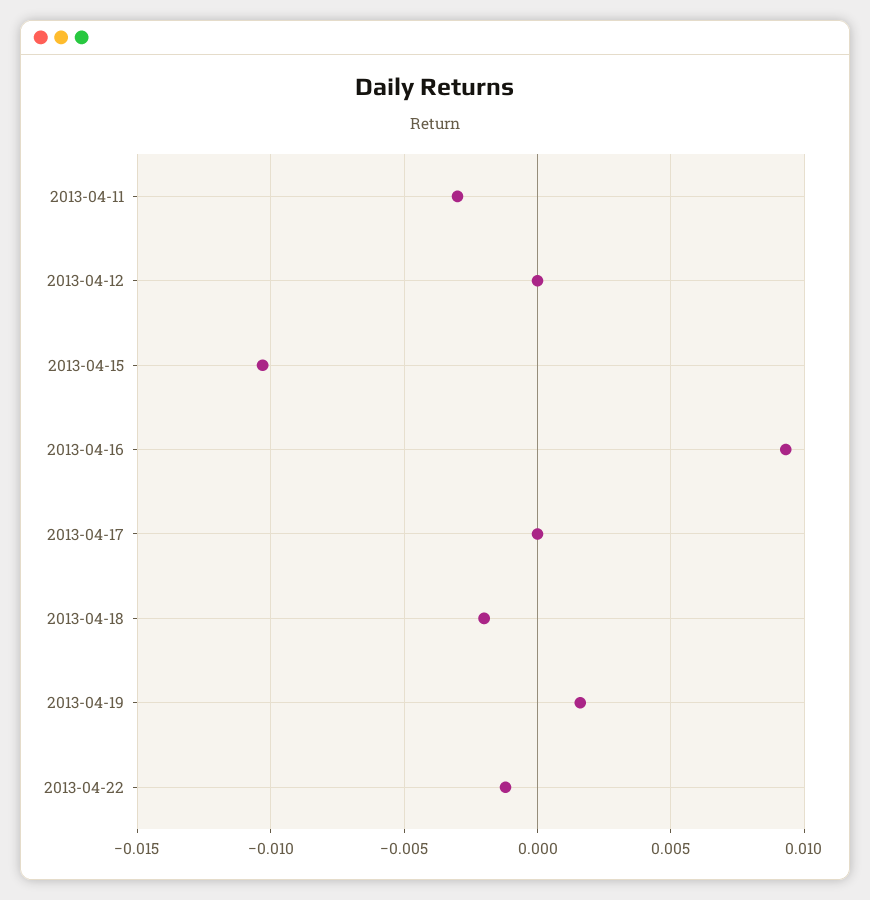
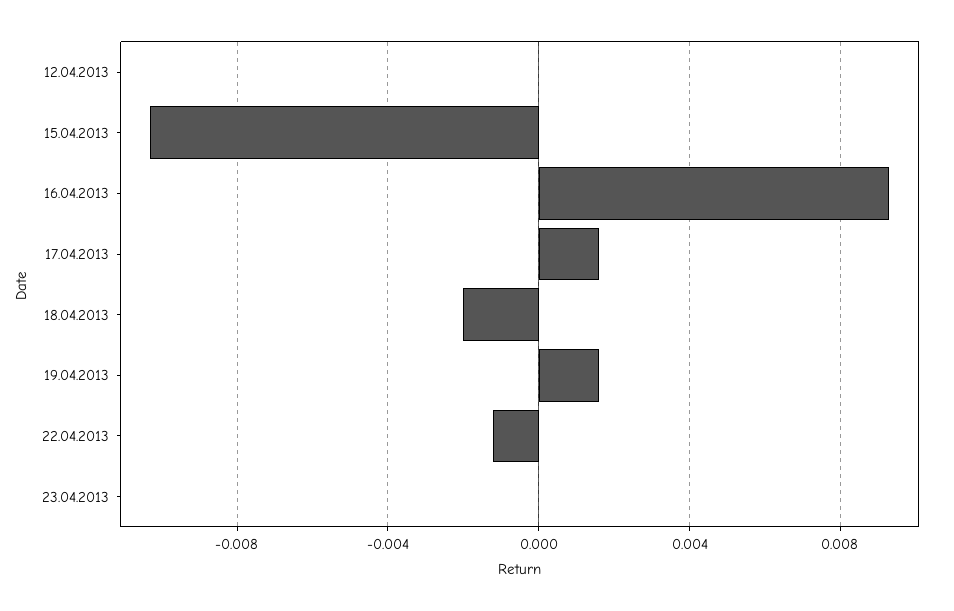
2013-04-11: -0.003 -> none
2013-04-17: 0 -> 0.0015
23.04.2013: none -> 0

